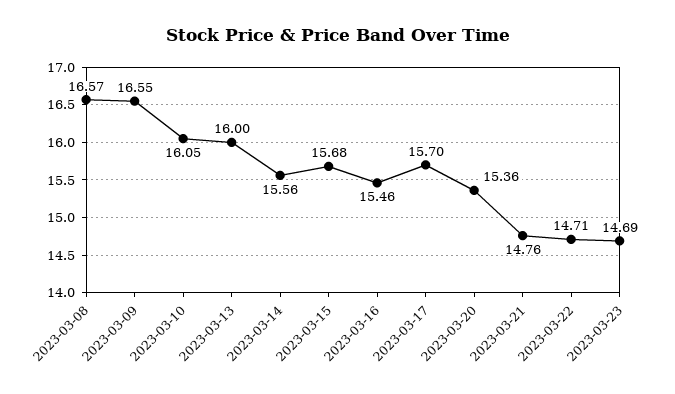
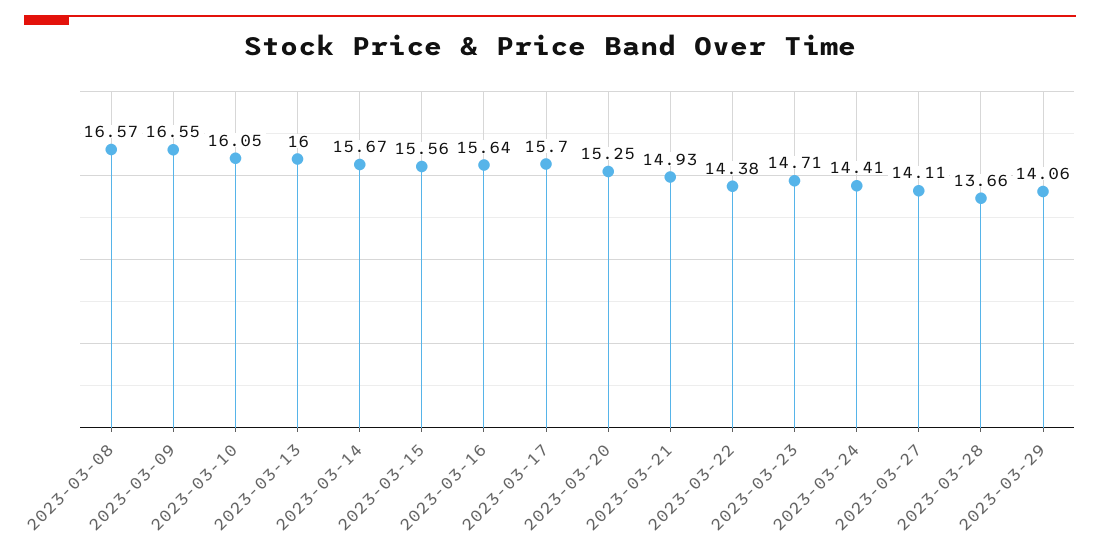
2023-03-14: 15.56 -> 15.67
2023-03-15: 15.68 -> 15.56
2023-03-16: 15.46 -> 15.64
2023-03-20: 15.36 -> 15.25
2023-03-21: 14.76 -> 14.93
2023-03-22: 14.71 -> 14.38
2023-03-23: 14.69 -> 14.71
2023-03-24: none -> 14.41
2023-03-27: none -> 14.11
2023-03-28: none -> 13.66
2023-03-29: none -> 14.06

